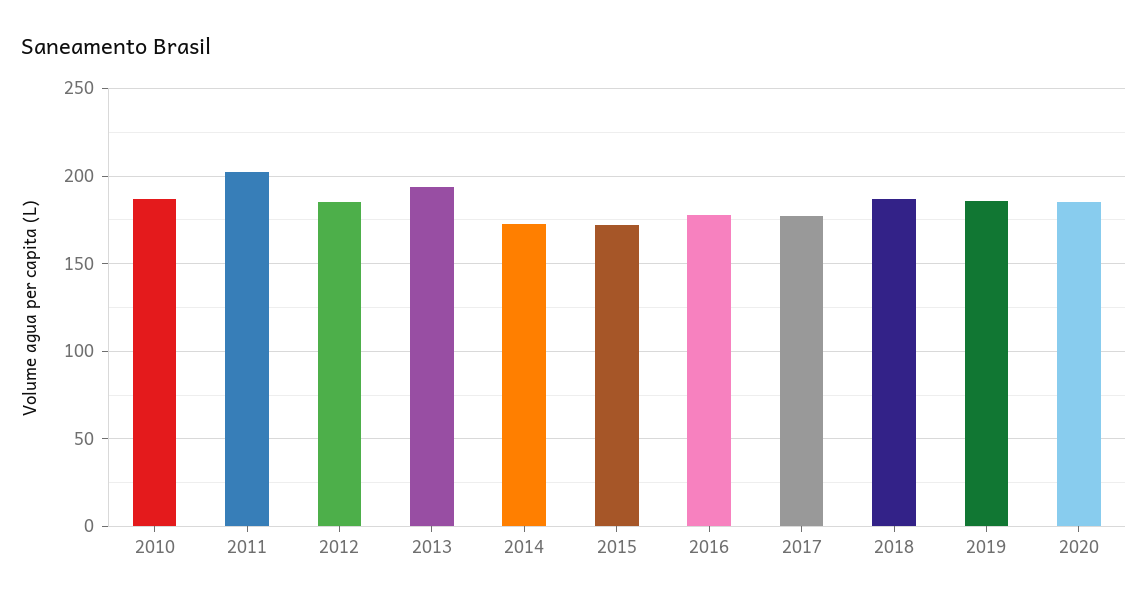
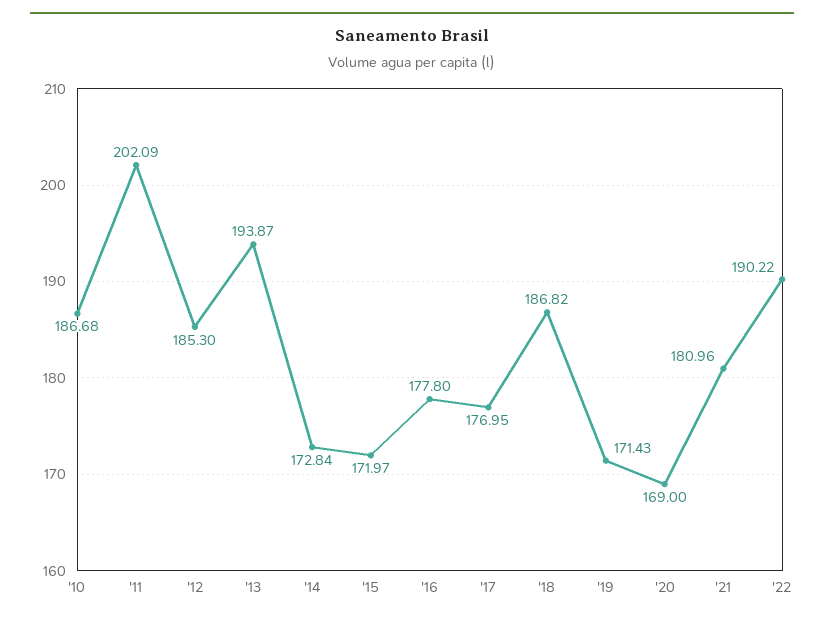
2019: 185 -> 171.43
2020: 185 -> 169
'21: none -> 180.96
'22: none -> 190.22

